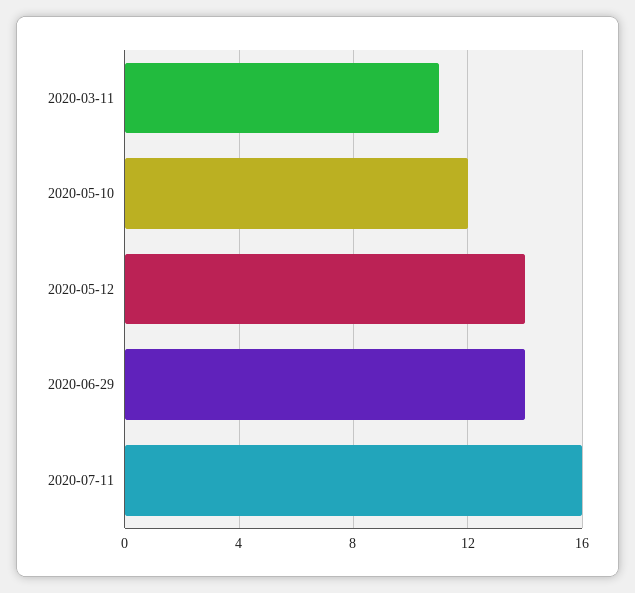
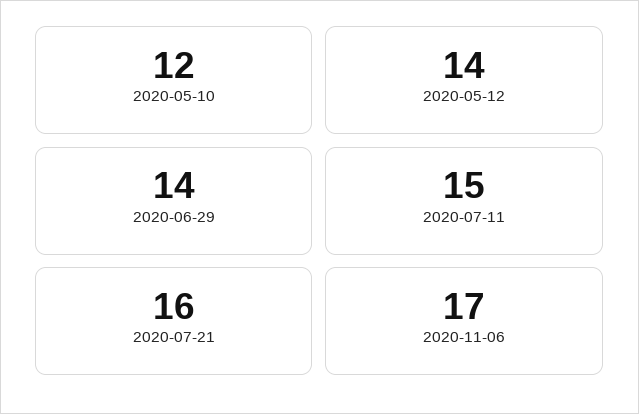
2020-03-11: 11 -> none
2020-07-11: 16 -> 15
2020-07-21: none -> 16
2020-11-06: none -> 17

